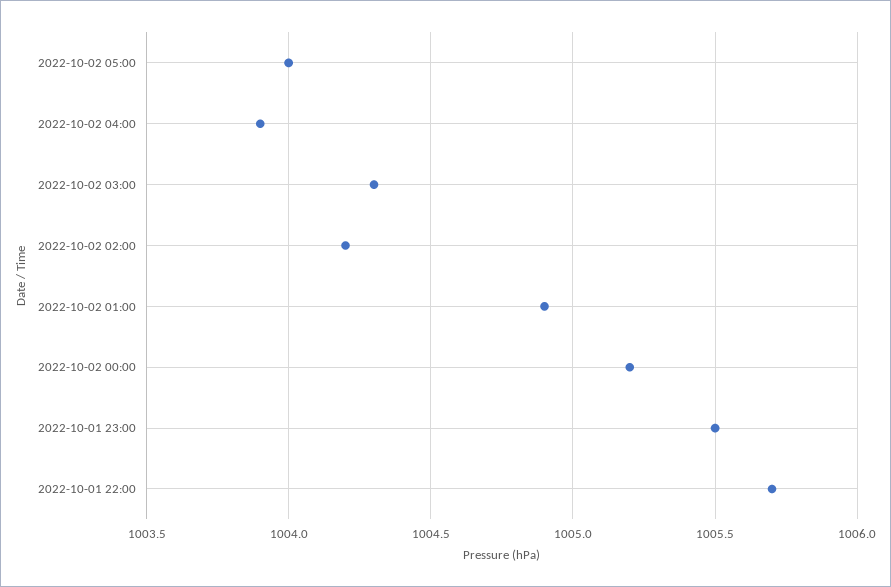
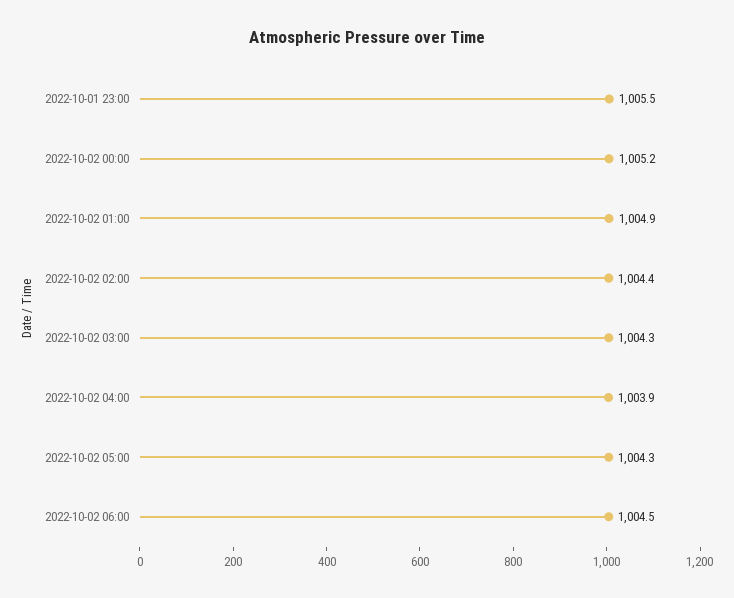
2022-10-02 05:00: 1004 -> 1004.3
2022-10-02 02:00: 1004.2 -> 1004.4
2022-10-01 22:00: 1005.7 -> none
2022-10-02 06:00: none -> 1004.5

